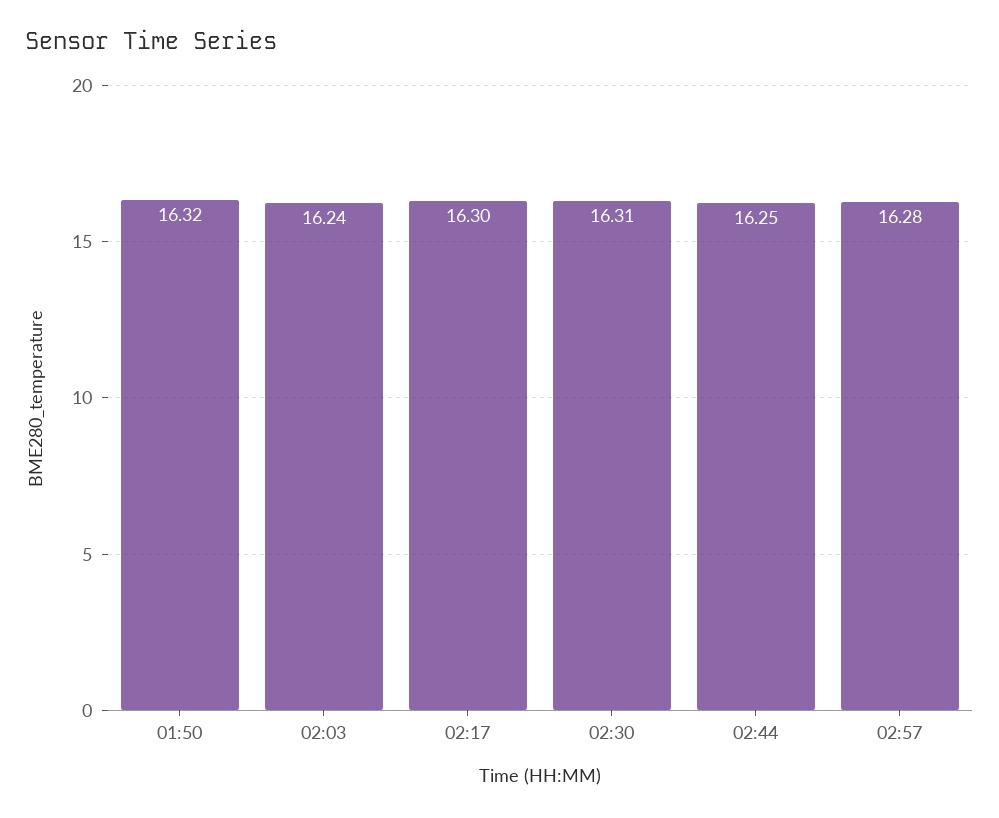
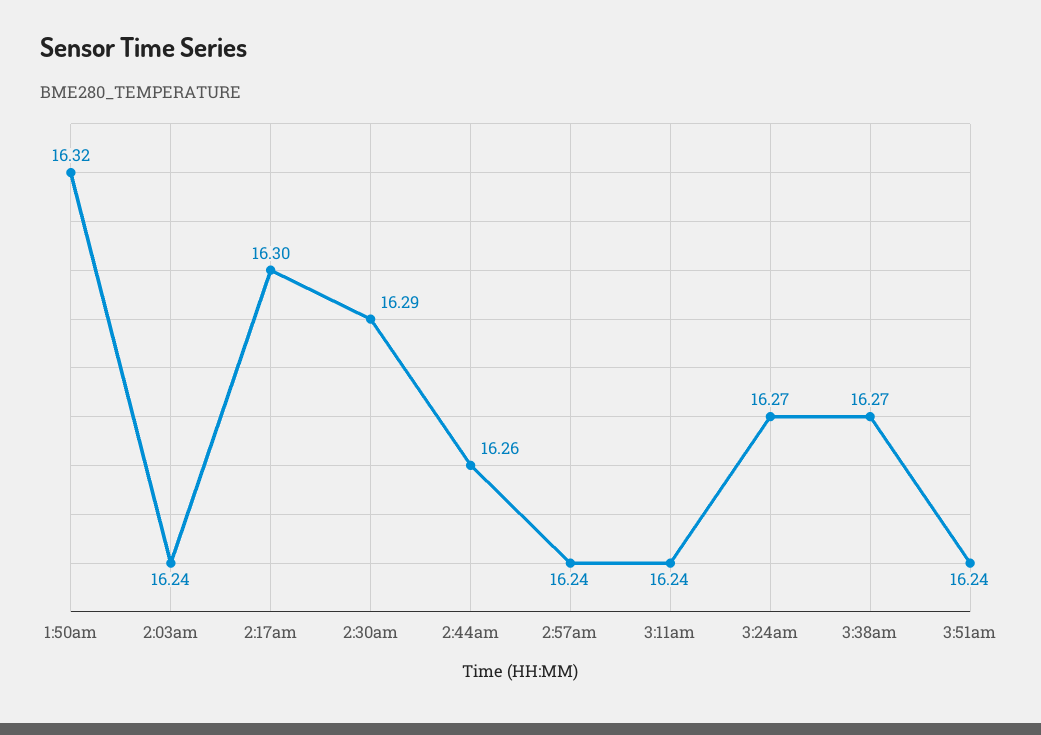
02:30: 16.31 -> 16.29
02:44: 16.25 -> 16.26
02:57: 16.28 -> 16.24
3:11am: none -> 16.24
3:24am: none -> 16.27
3:38am: none -> 16.27
3:51am: none -> 16.24

